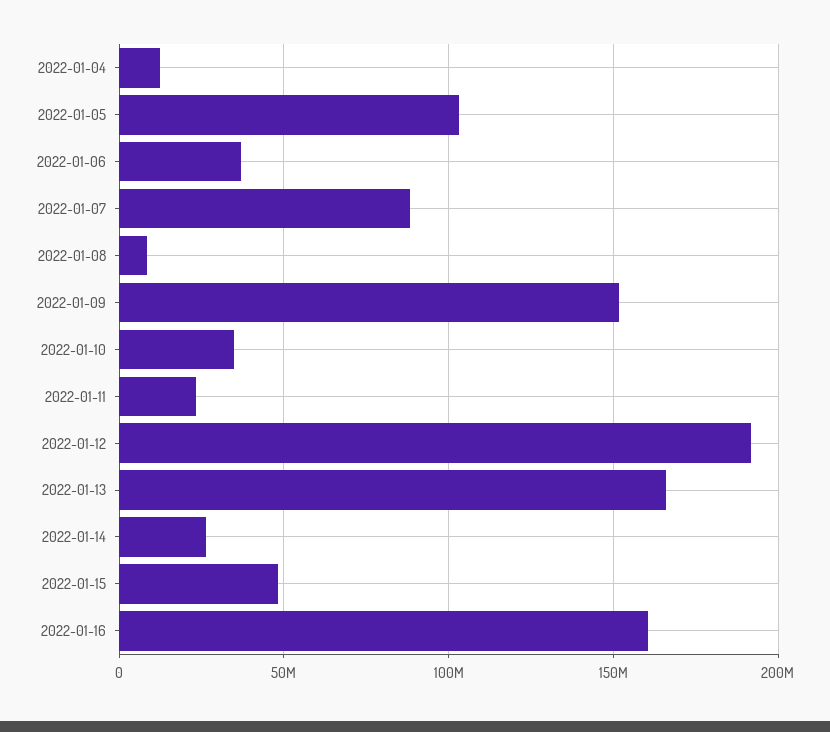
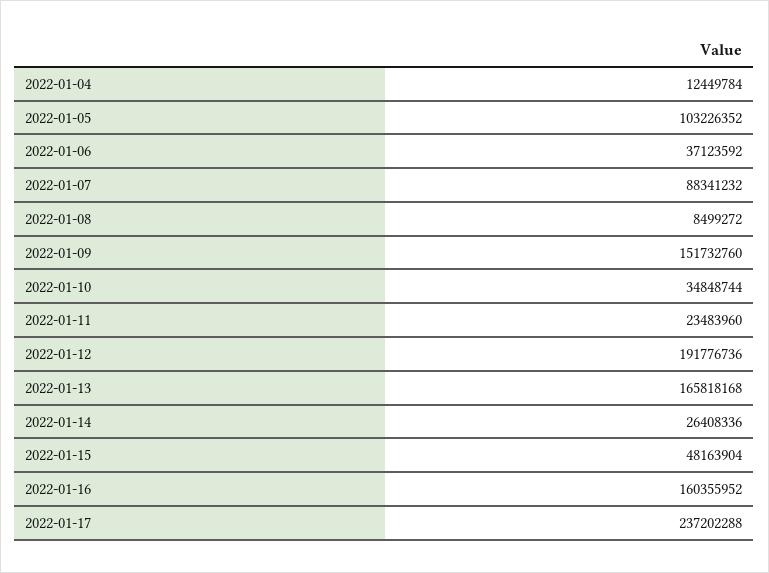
2022-01-17: none -> 237202288

